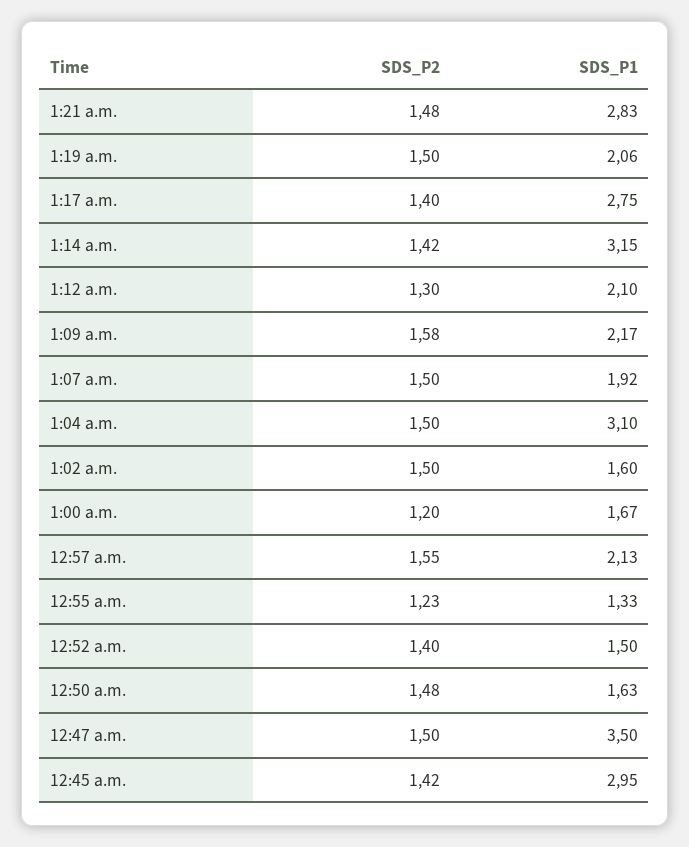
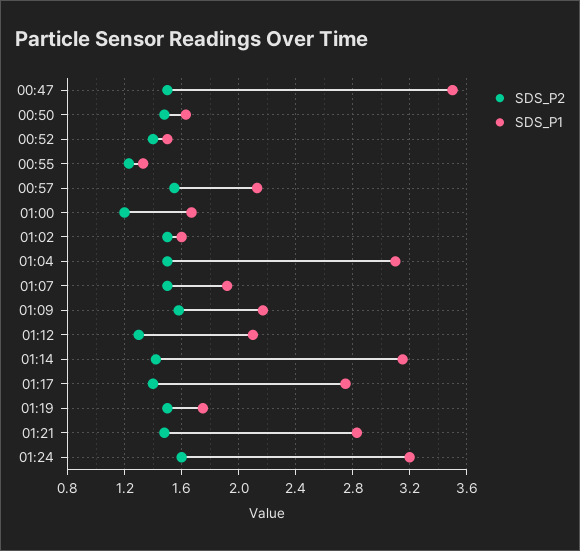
SDS_P1, 1:19 a.m.: 2.06 -> 1.75
SDS_P2, 12:45 a.m.: 1.42 -> none
SDS_P1, 12:45 a.m.: 2.95 -> none
SDS_P2, 01:24: none -> 1.6
SDS_P1, 01:24: none -> 3.2

